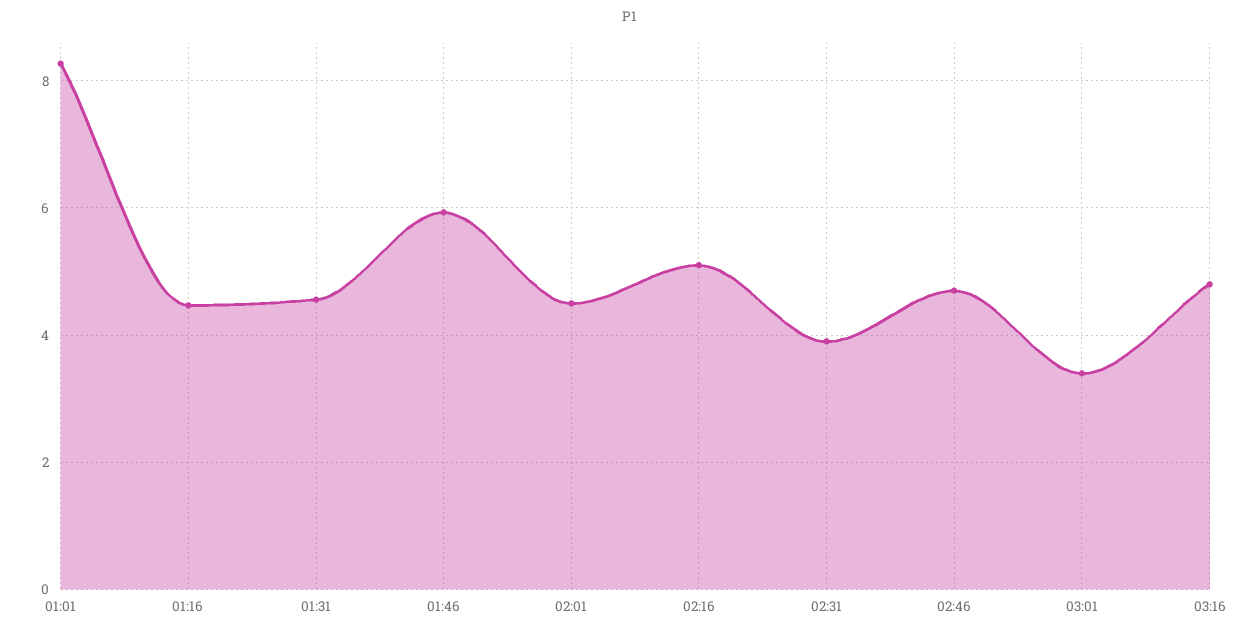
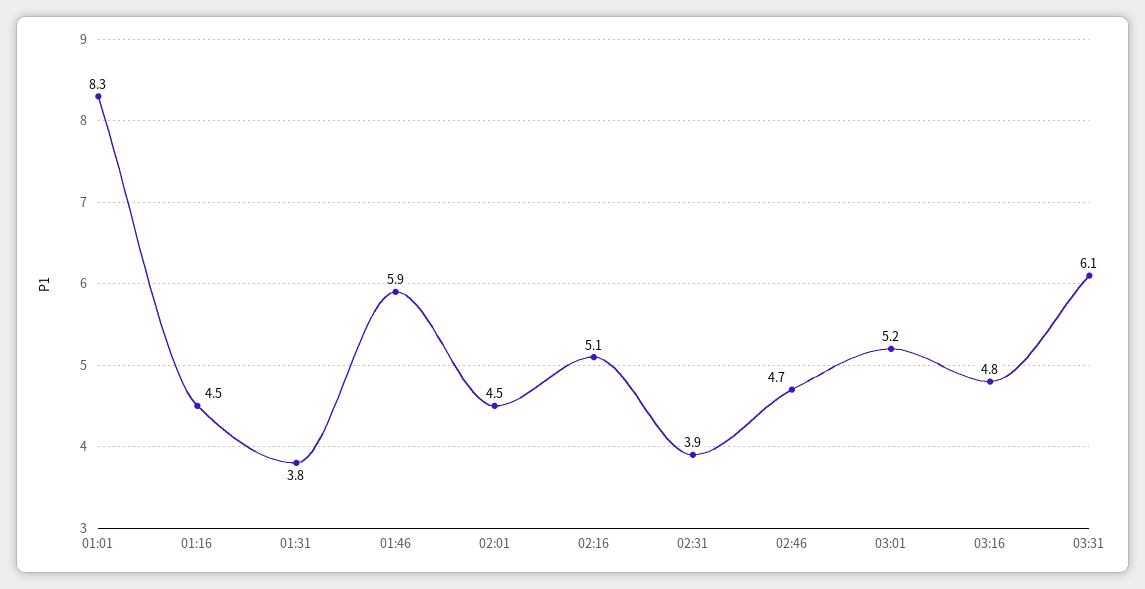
01:31: 4.6 -> 3.8
03:01: 3.4 -> 5.2
03:31: none -> 6.1

